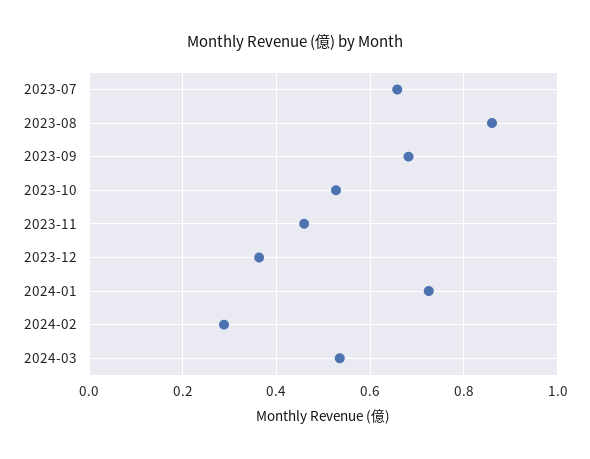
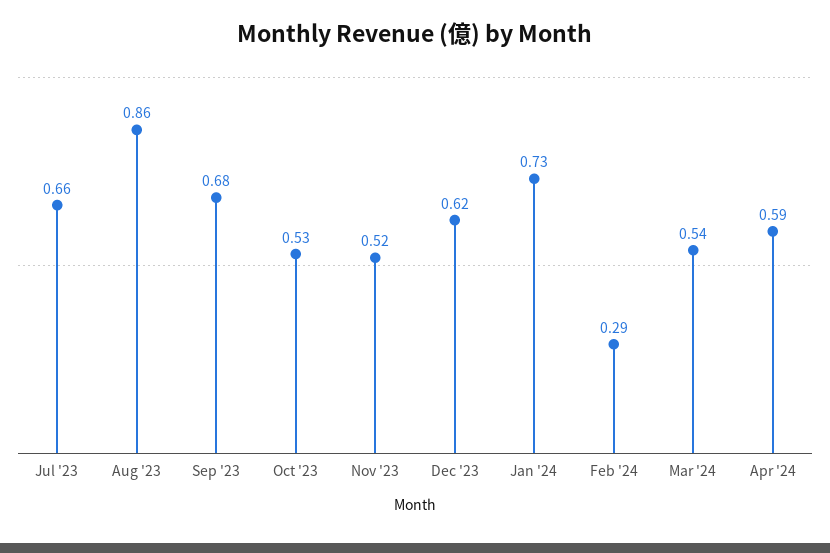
2023-11: 0.46 -> 0.52
2023-12: 0.36 -> 0.62
Apr '24: none -> 0.59

